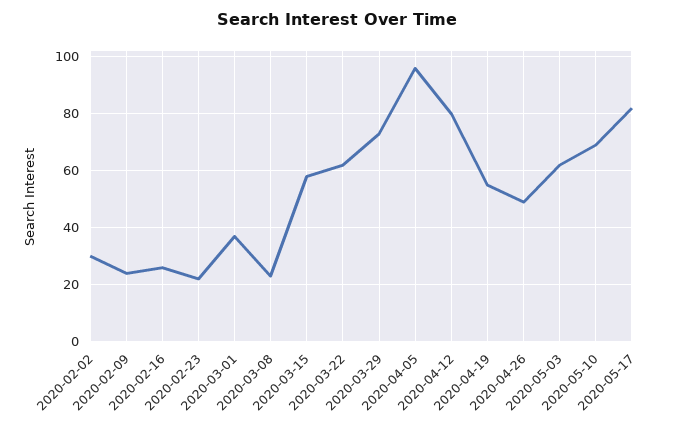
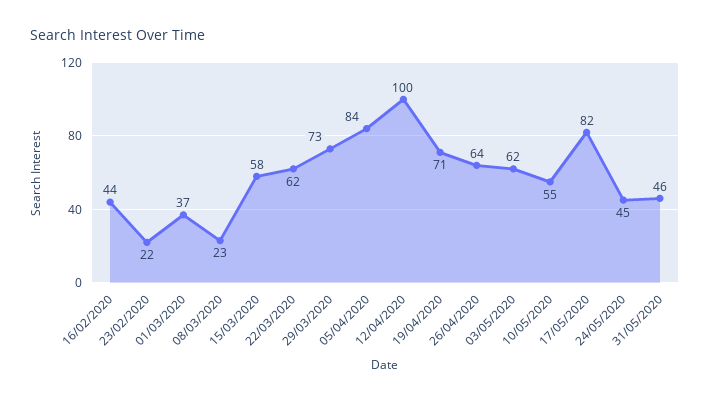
2020-02-02: 30 -> none
2020-02-09: 25 -> none
2020-02-16: 25 -> 44
2020-04-05: 95 -> 84
2020-04-12: 80 -> 100
2020-04-19: 55 -> 71
2020-04-26: 50 -> 64
2020-05-10: 70 -> 55
24/05/2020: none -> 45
31/05/2020: none -> 46

